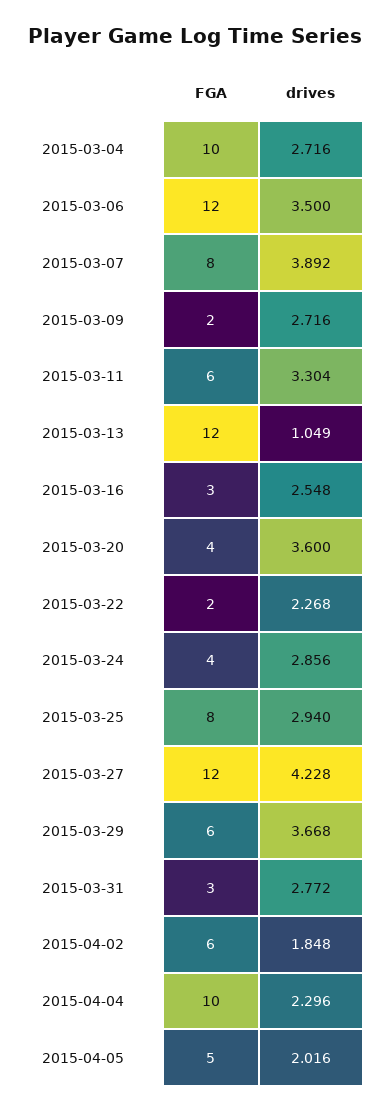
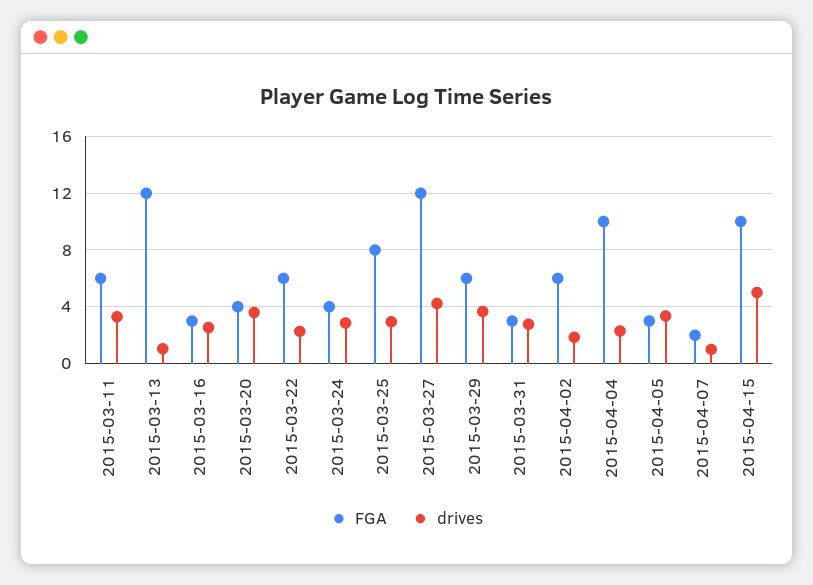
FGA, 2015-03-04: 10 -> none
drives, 2015-03-04: 2.716 -> none
FGA, 2015-03-06: 12 -> none
drives, 2015-03-06: 3.5 -> none
FGA, 2015-03-07: 8 -> none
drives, 2015-03-07: 3.892 -> none
FGA, 2015-03-09: 2 -> none
drives, 2015-03-09: 2.716 -> none
FGA, 2015-03-22: 2 -> 6
FGA, 2015-04-05: 5 -> 3
drives, 2015-04-05: 2.016 -> 3.5
FGA, 2015-04-07: none -> 2
drives, 2015-04-07: none -> 1
FGA, 2015-04-15: none -> 10
drives, 2015-04-15: none -> 5

